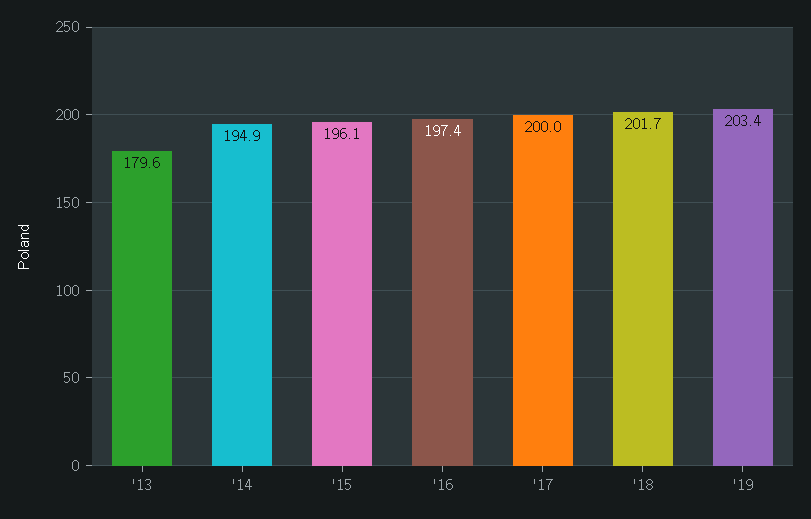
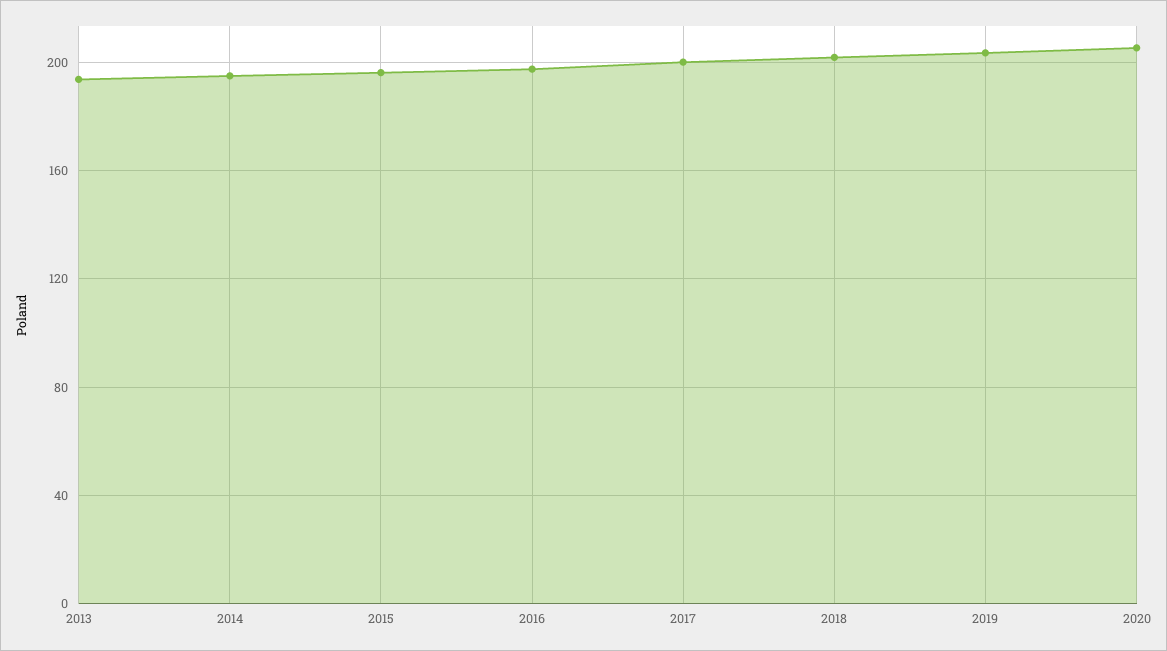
'13: 179.6 -> 195
2020: none -> 205

